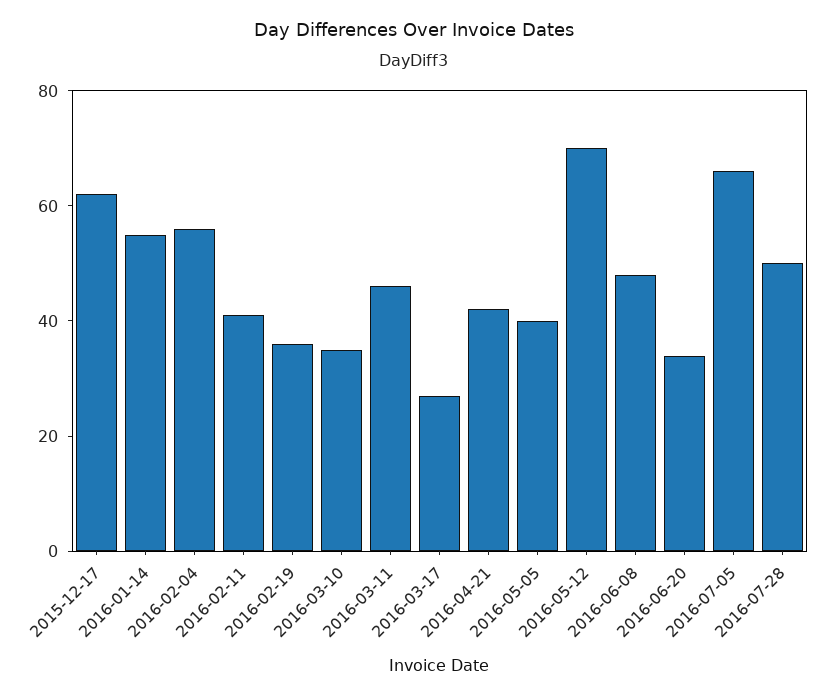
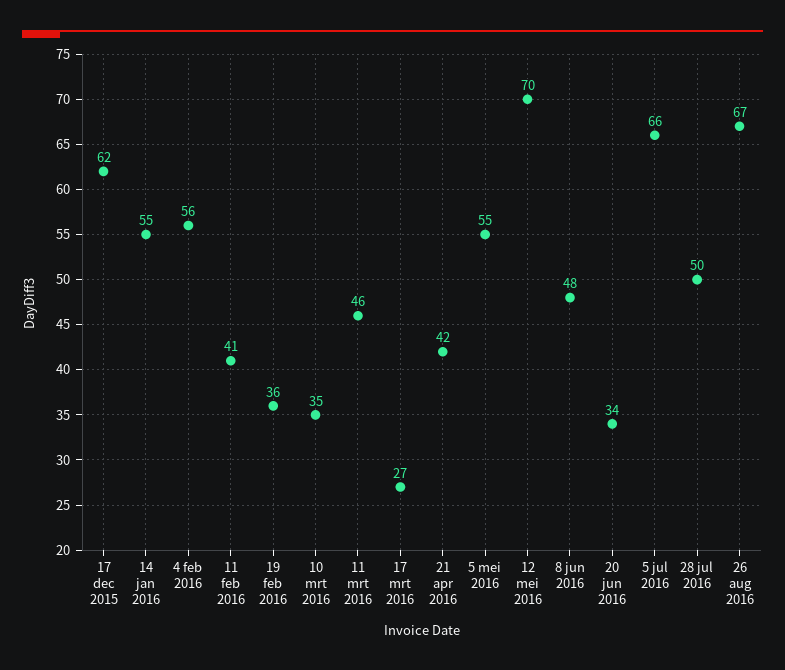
2016-05-05: 40 -> 55
26 aug 2016: none -> 67

